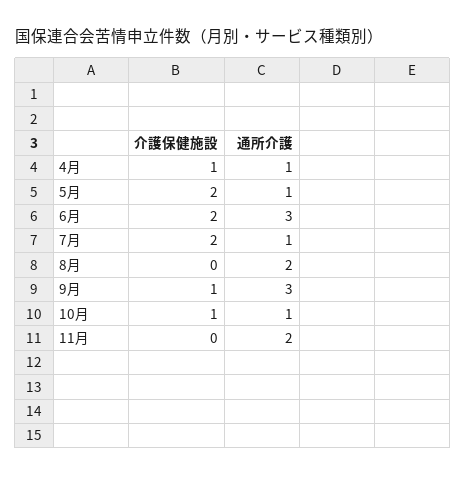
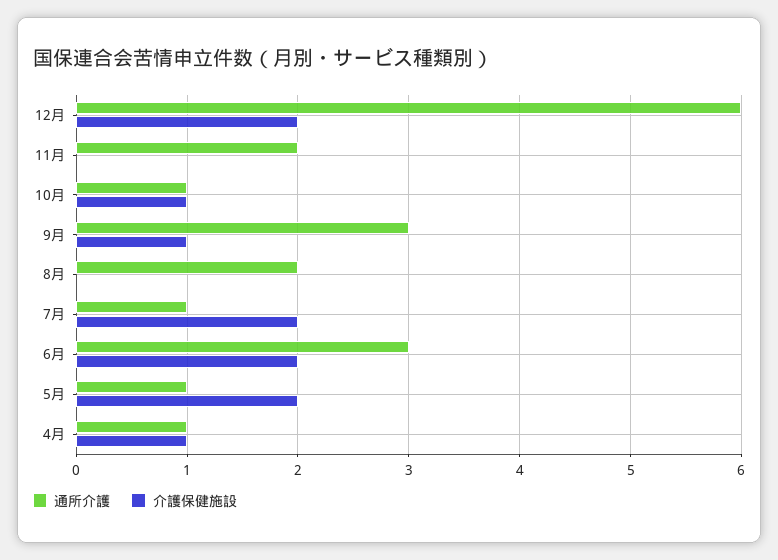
通所介護, 12月: none -> 6
介護保健施設, 12月: none -> 2

